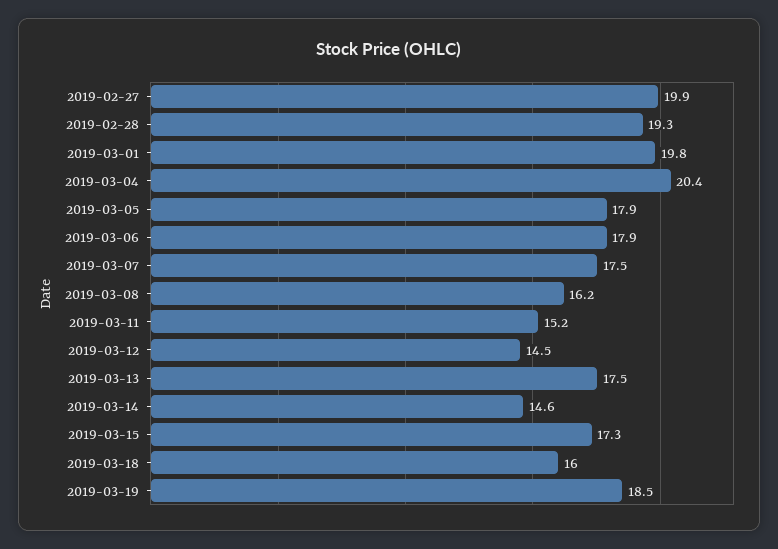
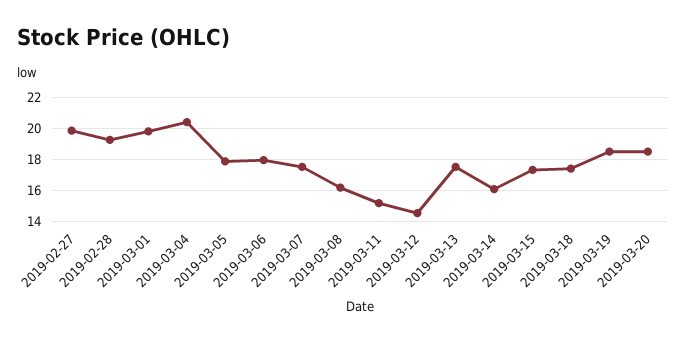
2019-03-14: 14.6 -> 16
2019-03-18: 16 -> 17.5
2019-03-20: none -> 18.5

